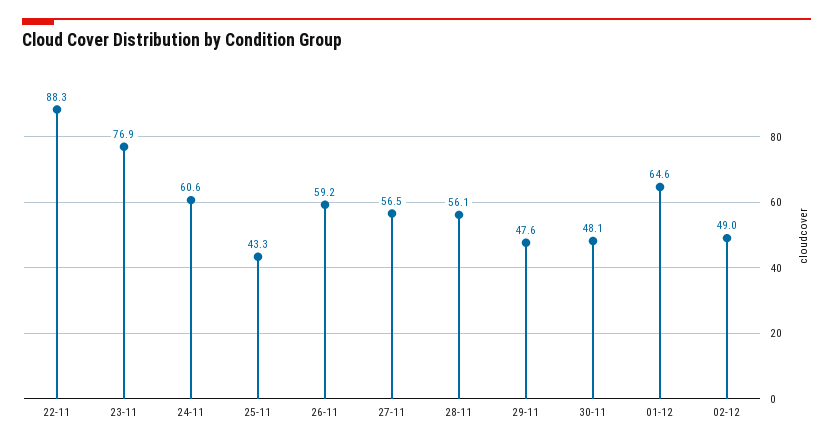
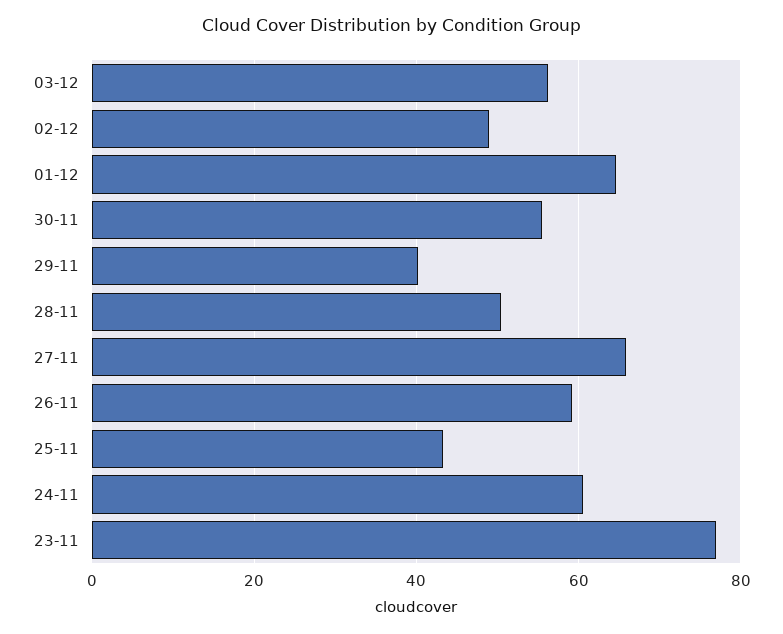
22-11: 88.3 -> none
27-11: 56.5 -> 66
28-11: 56.1 -> 50
29-11: 47.6 -> 40
30-11: 48.1 -> 56
03-12: none -> 56

